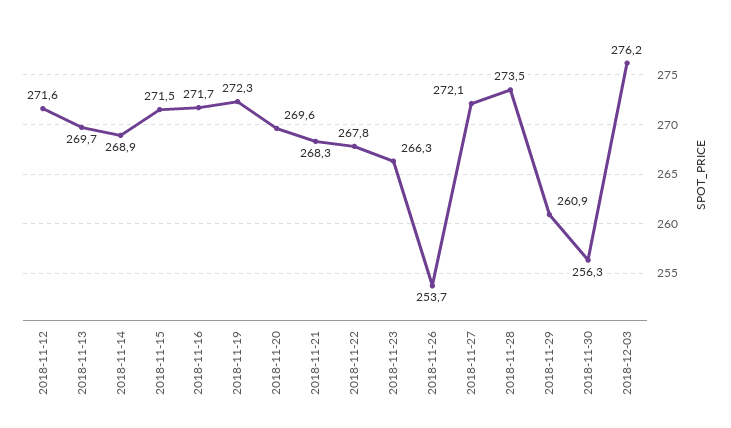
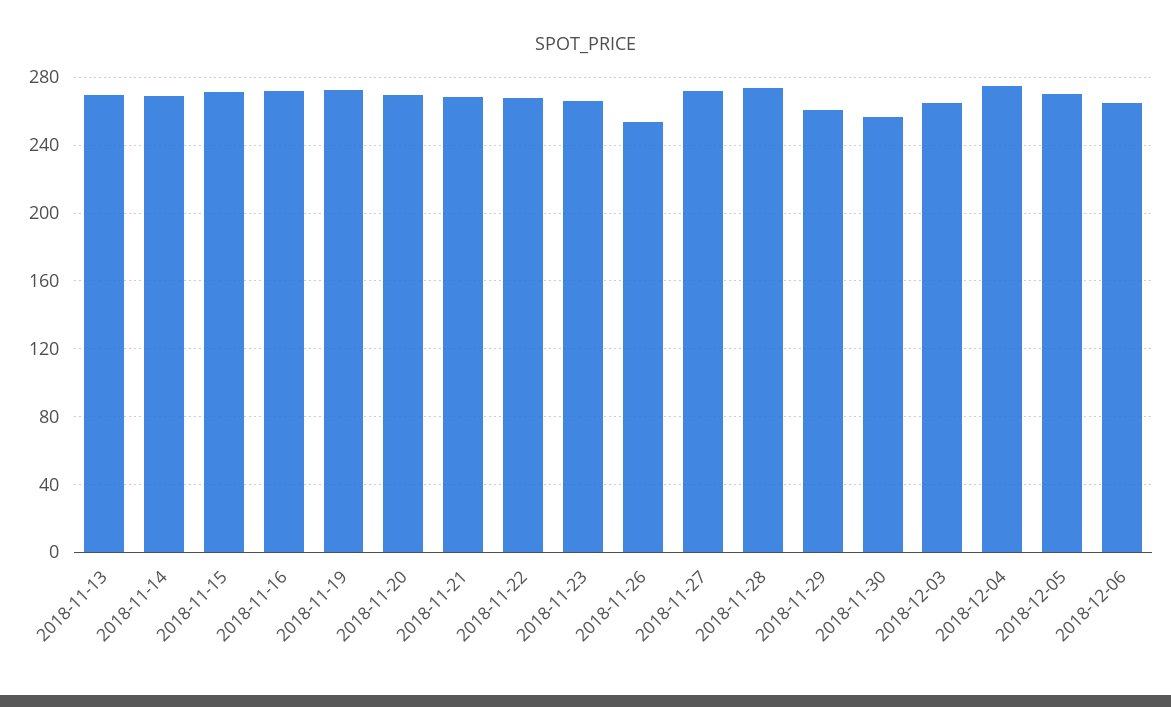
2018-11-12: 271.6 -> none
2018-12-03: 276.2 -> 265
2018-12-04: none -> 275
2018-12-05: none -> 270
2018-12-06: none -> 265

